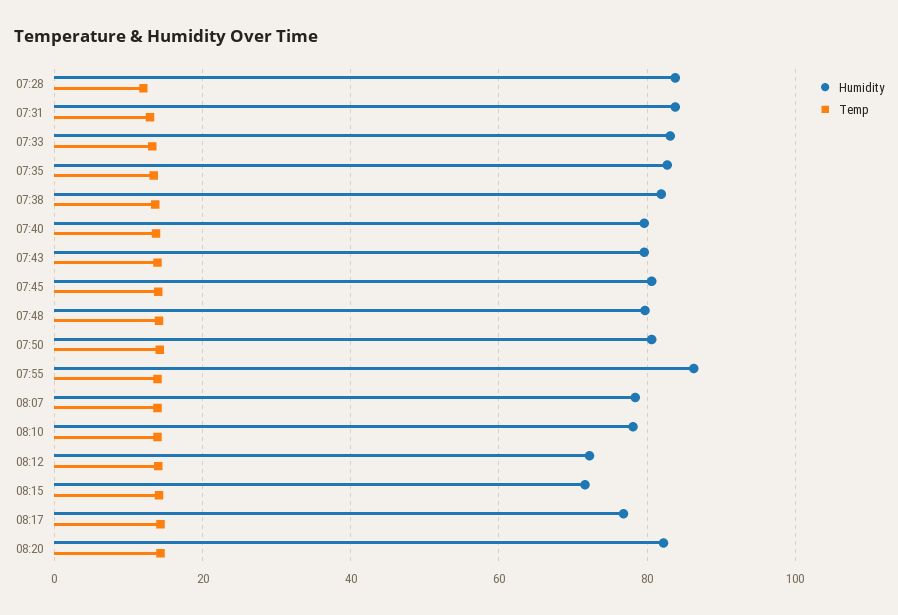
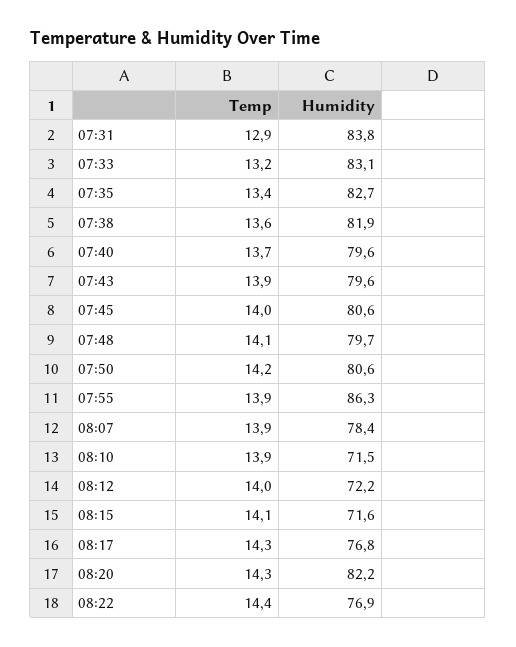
Humidity, 07:28: 84 -> none
Temp, 07:28: 12 -> none
Humidity, 08:10: 78 -> 71.5
Temp, 08:22: none -> 14.4
Humidity, 08:22: none -> 76.9

